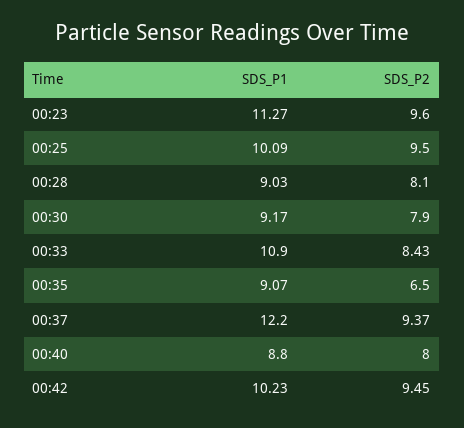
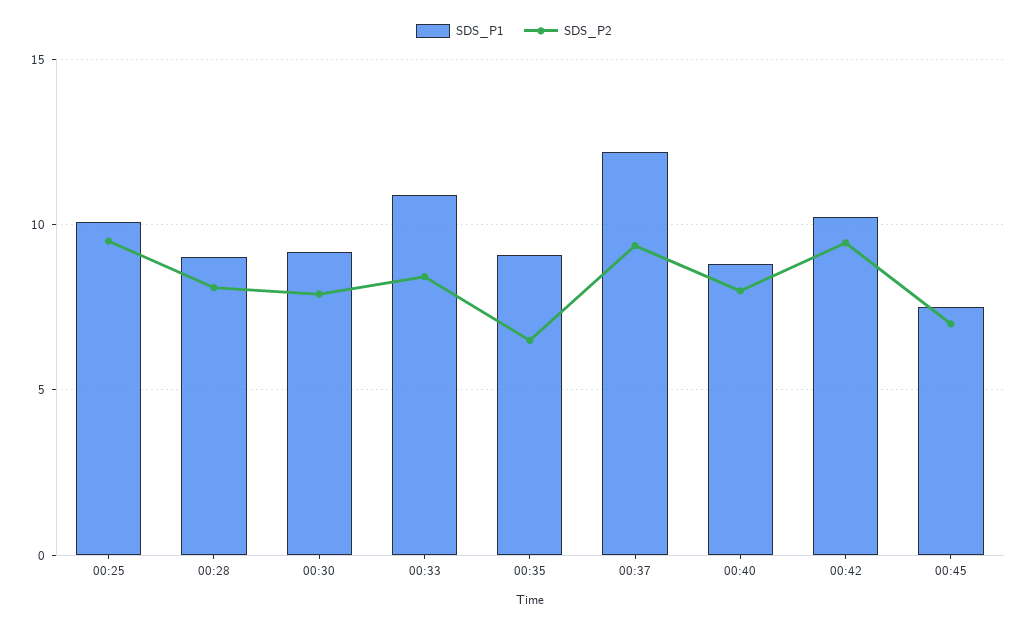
SDS_P1, 00:23: 11.27 -> none
SDS_P2, 00:23: 9.6 -> none
SDS_P1, 00:45: none -> 7.5
SDS_P2, 00:45: none -> 7

